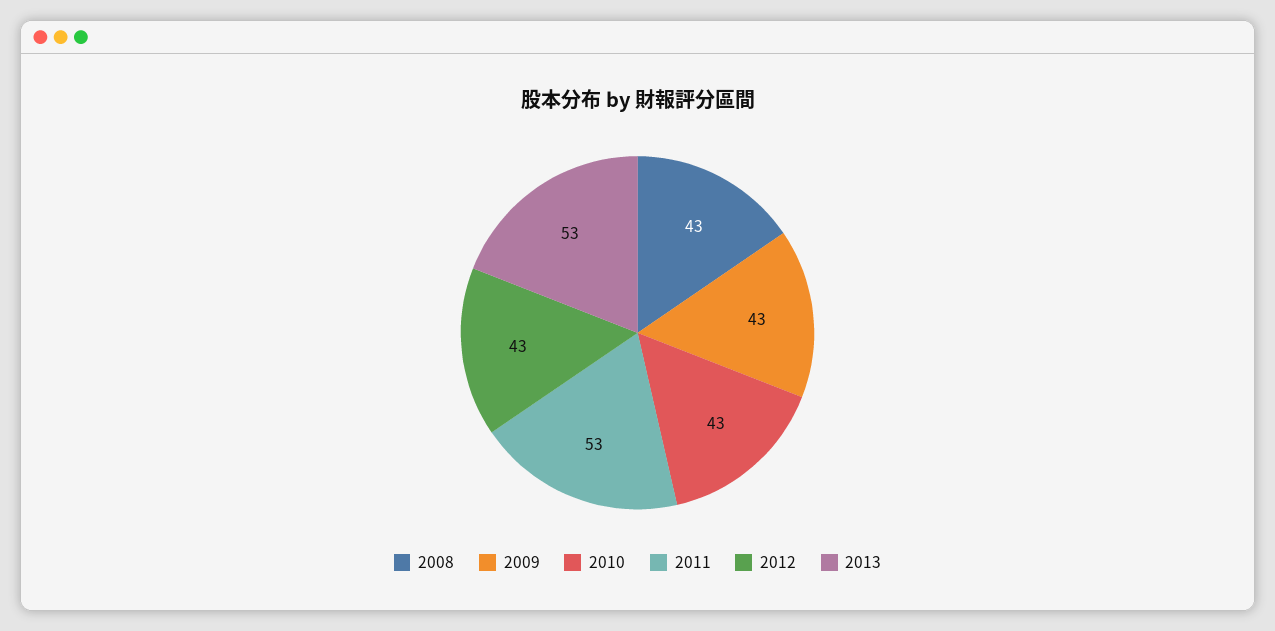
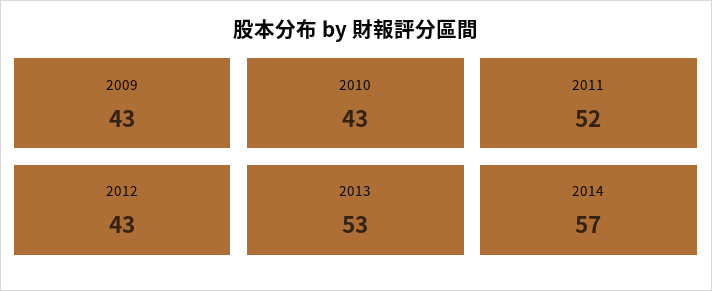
2008: 43 -> none
2011: 53 -> 52
2014: none -> 57

